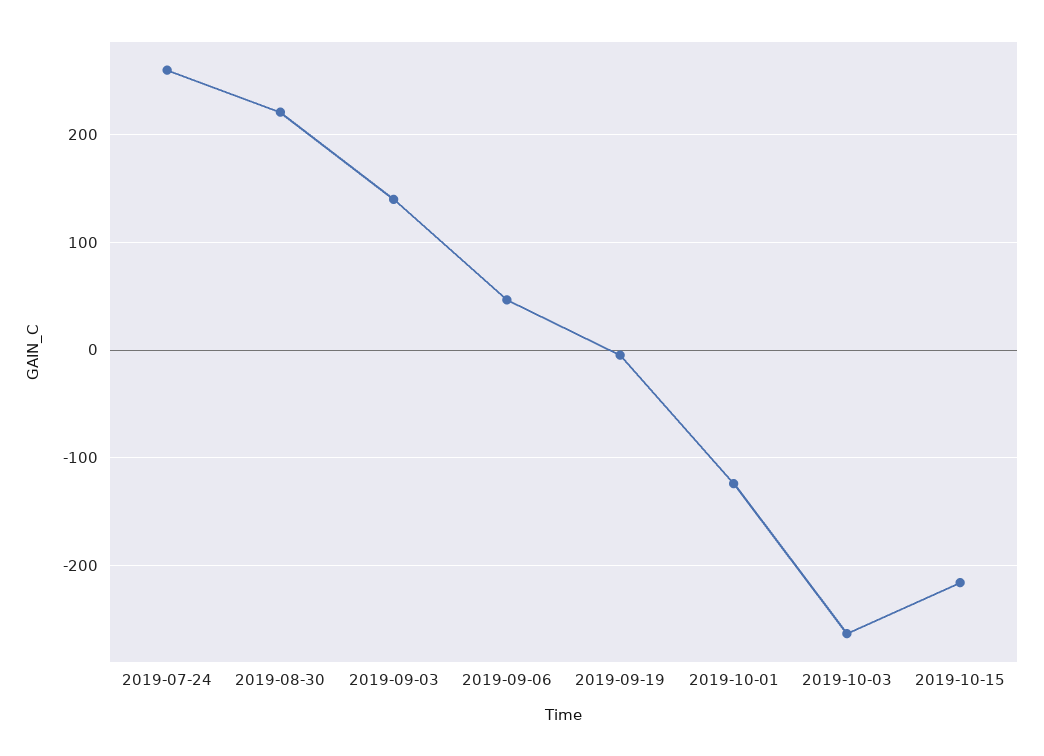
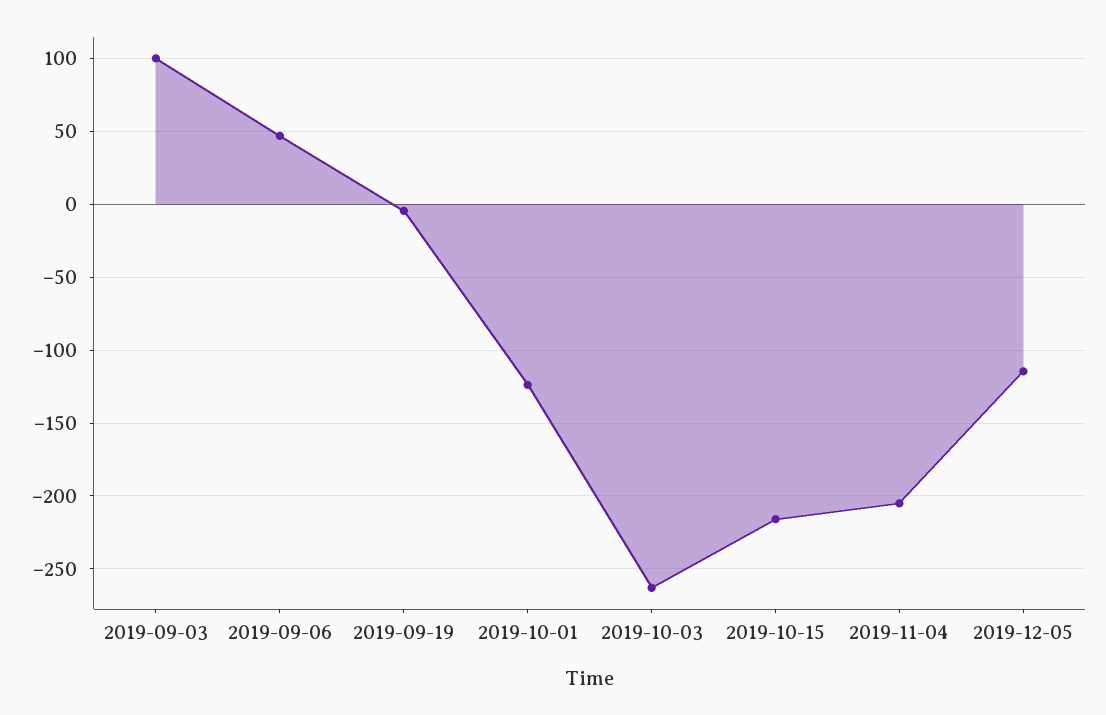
2019-07-24: 260 -> none
2019-08-30: 220 -> none
2019-09-03: 140 -> 100
2019-11-04: none -> -205
2019-12-05: none -> -115

